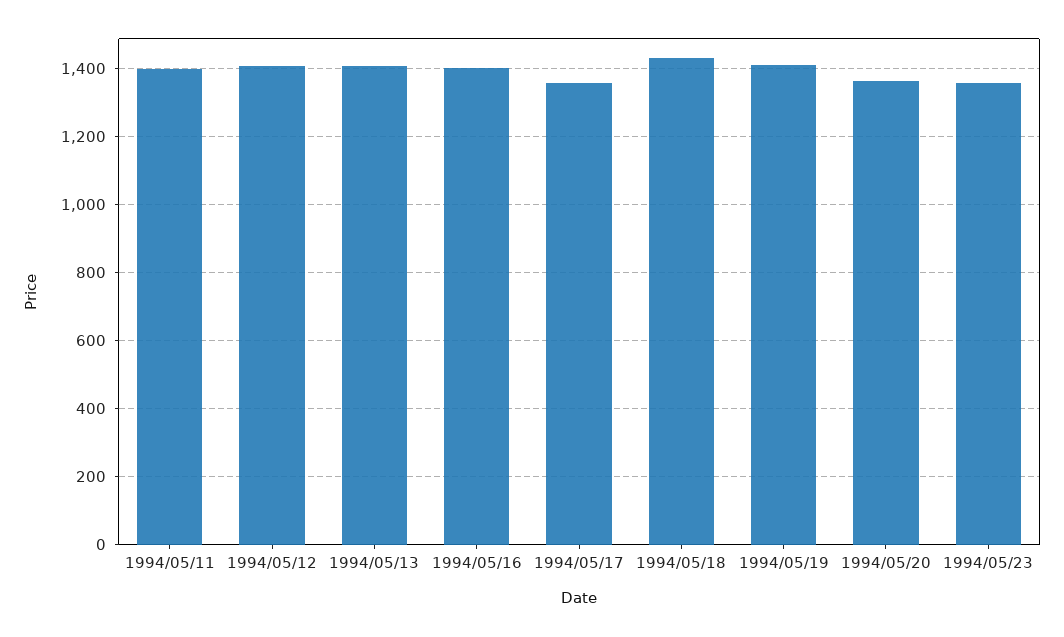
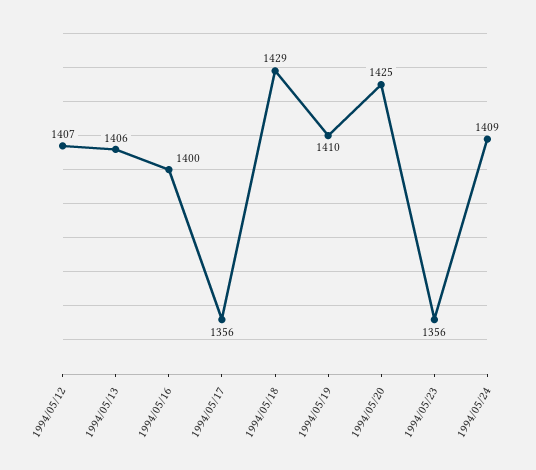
1994/05/11: 1400 -> none
1994/05/20: 1360 -> 1425
1994/05/24: none -> 1409

